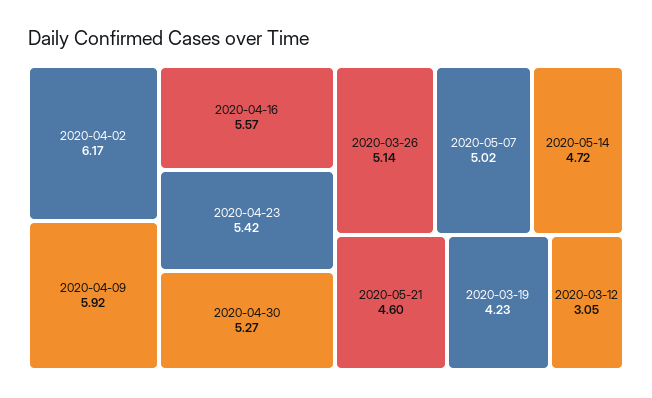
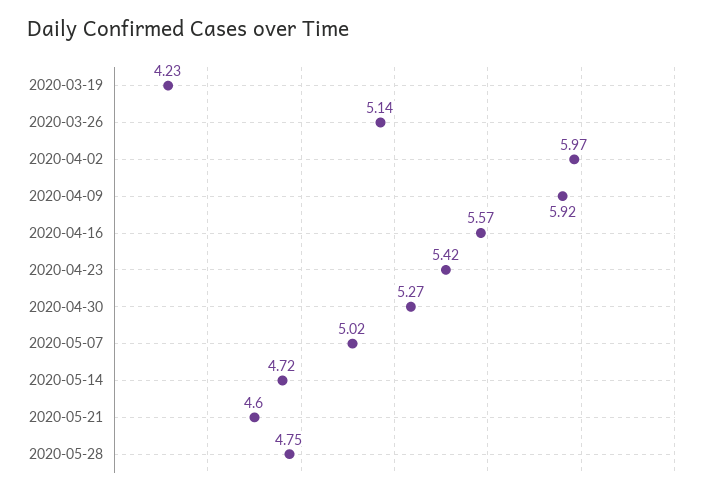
2020-04-02: 6.17 -> 5.97
2020-03-12: 3.05 -> none
2020-05-28: none -> 4.75

